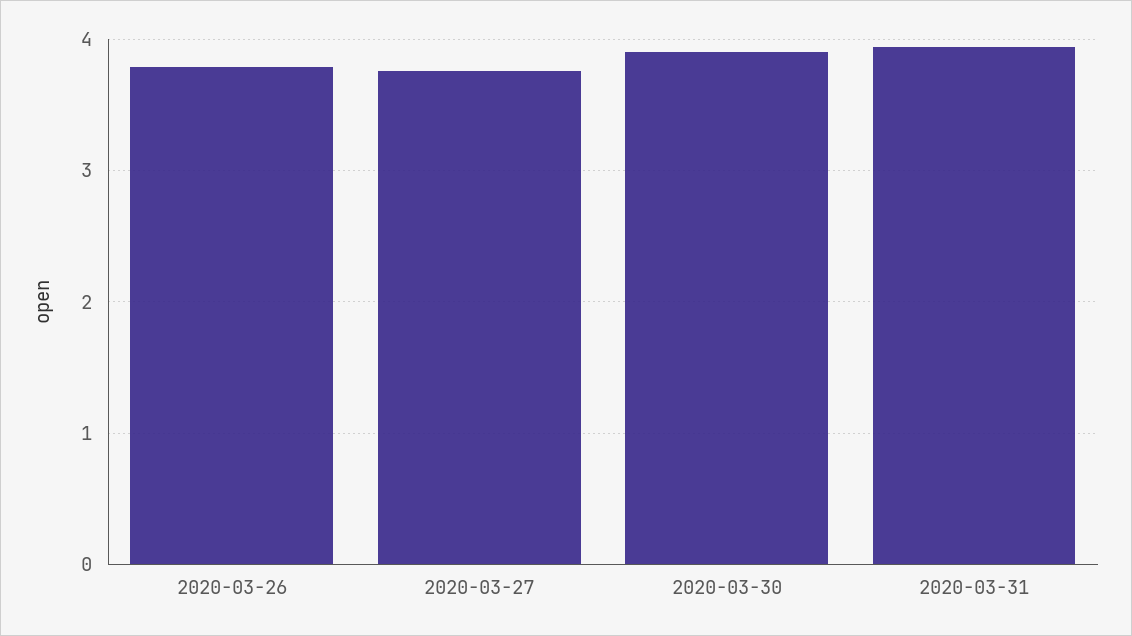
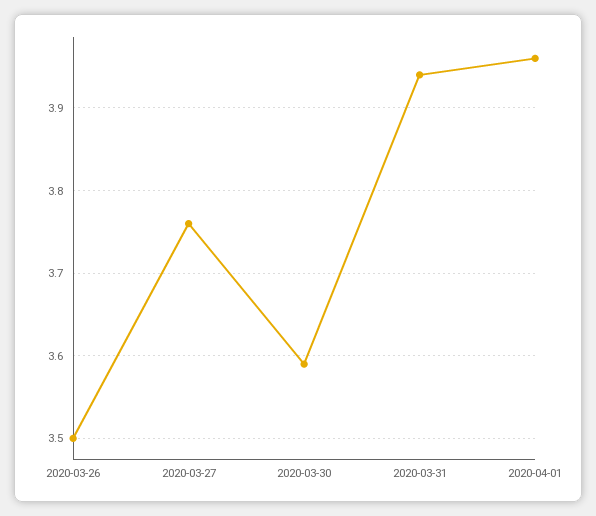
2020-03-26: 3.8 -> 3.5
2020-03-30: 3.9 -> 3.59
2020-04-01: none -> 3.96

